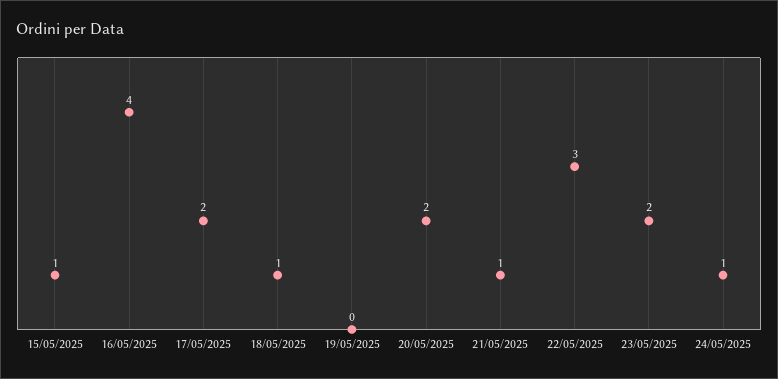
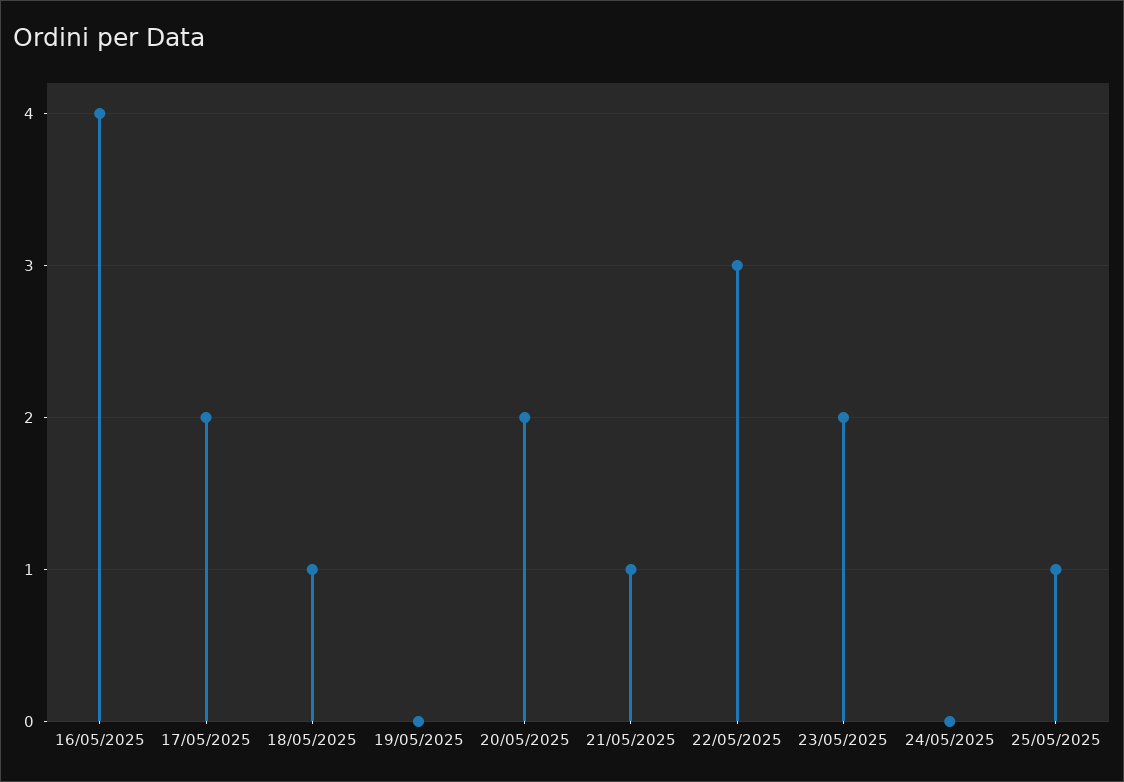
15/05/2025: 1 -> none
24/05/2025: 1 -> 0
25/05/2025: none -> 1

